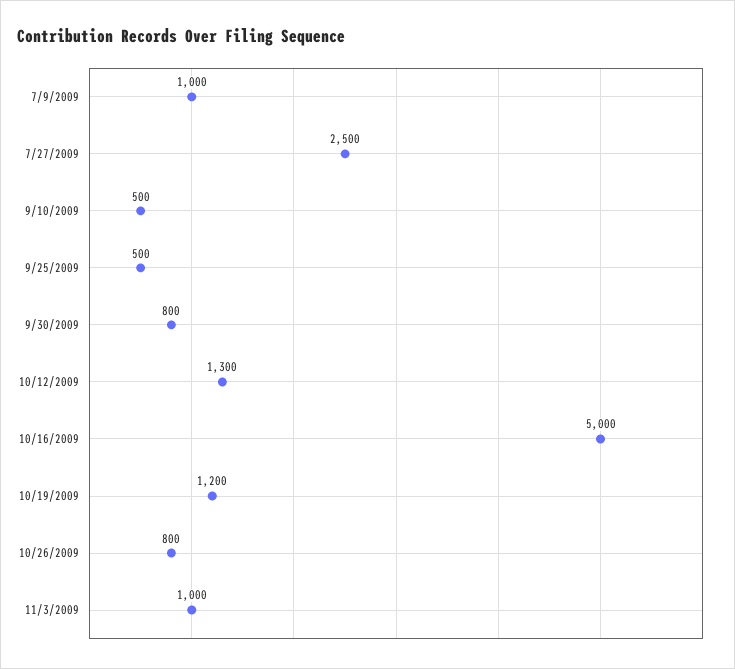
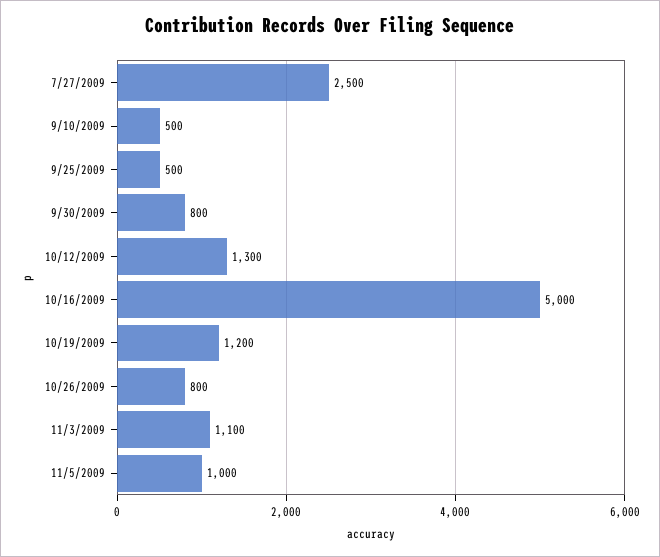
7/9/2009: 1000 -> none
11/3/2009: 1000 -> 1100
11/5/2009: none -> 1000

